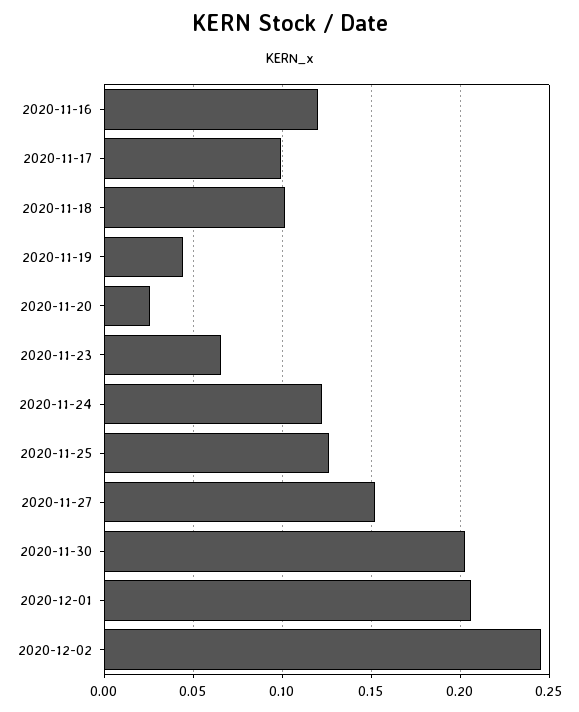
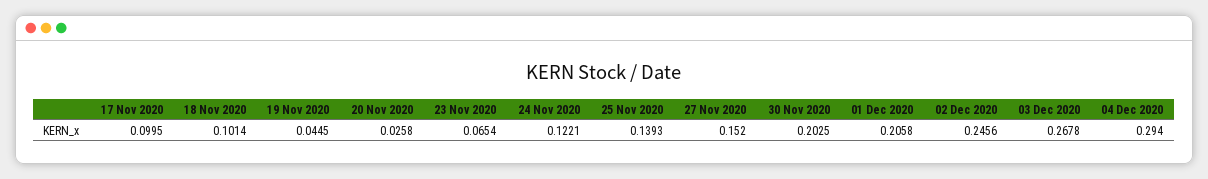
2020-11-16: 0.12 -> none
2020-11-25: 0.125 -> 0.1393
03 Dec 2020: none -> 0.2678
04 Dec 2020: none -> 0.294

